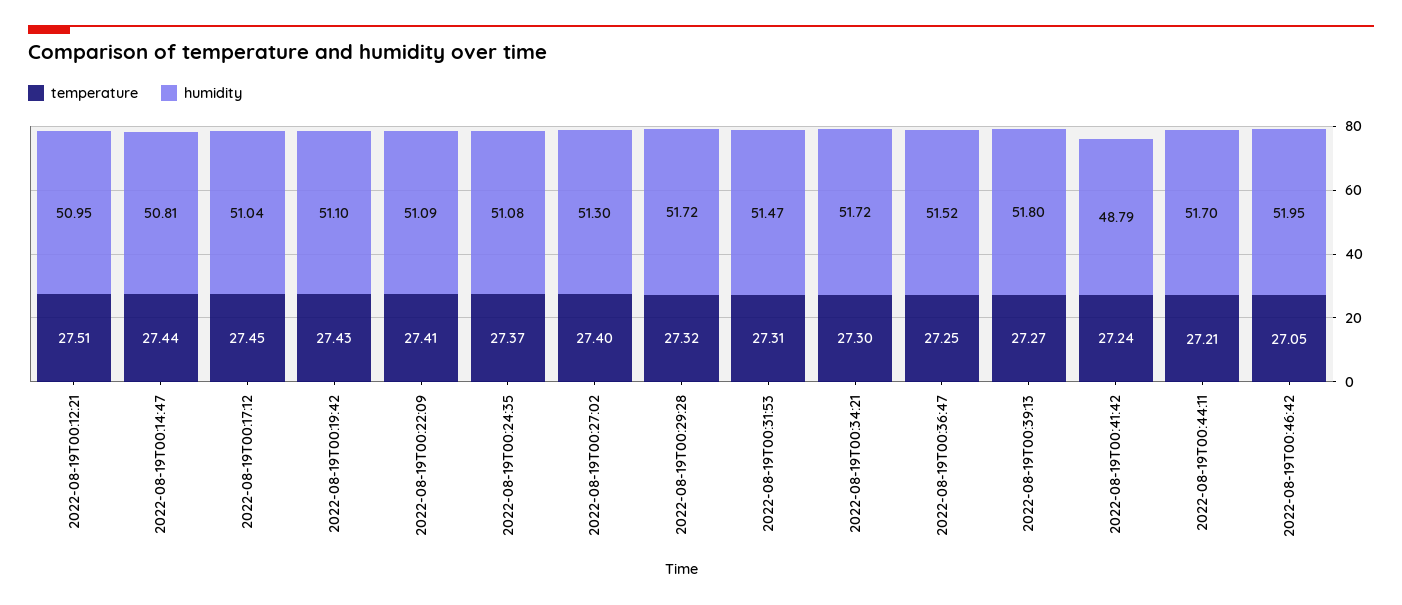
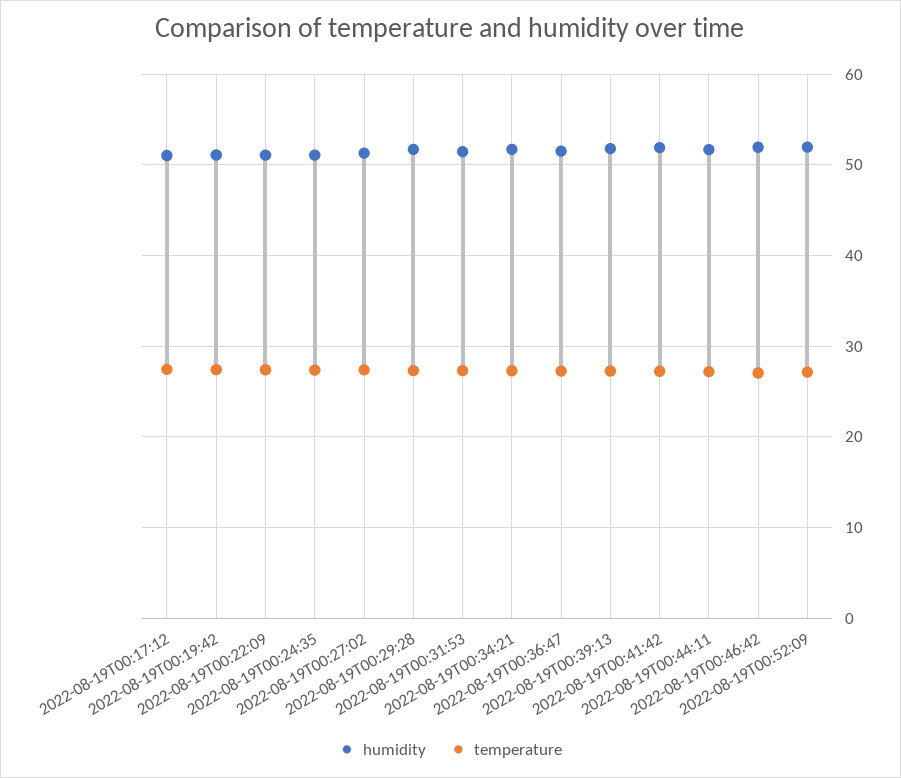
temperature, 2022-08-19T00:12:21: 27.51 -> none
humidity, 2022-08-19T00:12:21: 50.95 -> none
temperature, 2022-08-19T00:14:47: 27.44 -> none
humidity, 2022-08-19T00:14:47: 50.81 -> none
humidity, 2022-08-19T00:41:42: 48.79 -> 52
humidity, 2022-08-19T00:52:09: none -> 52
temperature, 2022-08-19T00:52:09: none -> 27

